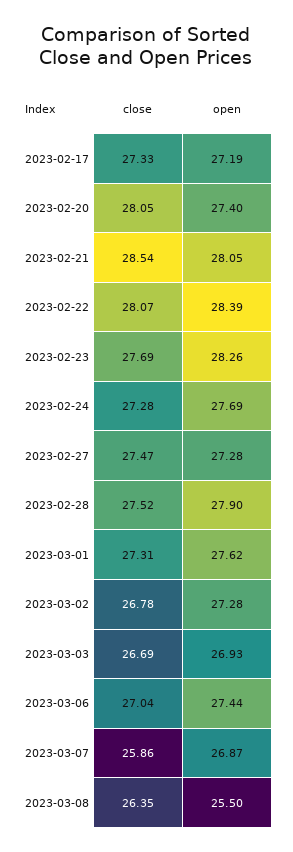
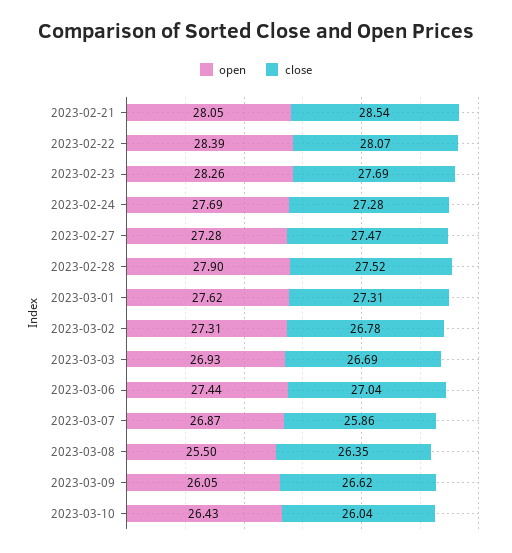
close, 2023-02-17: 27.33 -> none
open, 2023-02-17: 27.19 -> none
close, 2023-02-20: 28.05 -> none
open, 2023-02-20: 27.4 -> none
open, 2023-03-02: 27.28 -> 27.31
open, 2023-03-09: none -> 26.05
close, 2023-03-09: none -> 26.62
open, 2023-03-10: none -> 26.43
close, 2023-03-10: none -> 26.04

